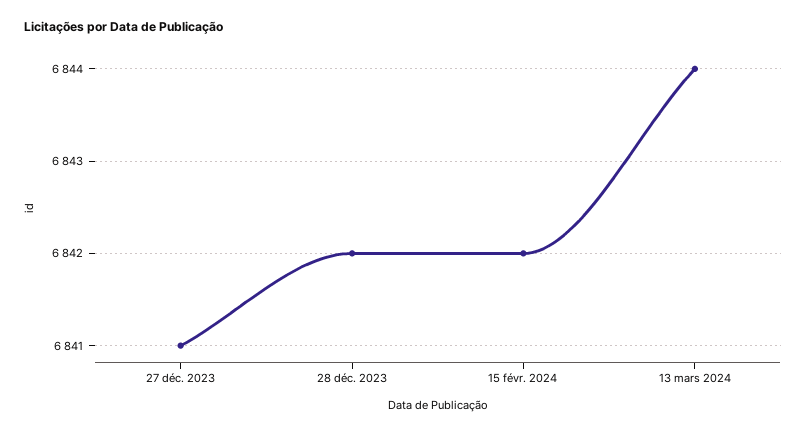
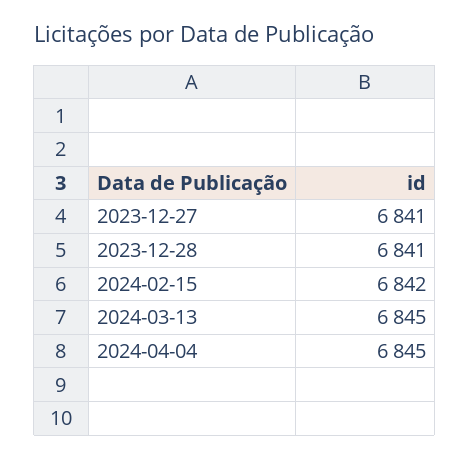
28 déc. 2023: 6842 -> 6841
13 mars 2024: 6844 -> 6845
2024-04-04: none -> 6845

